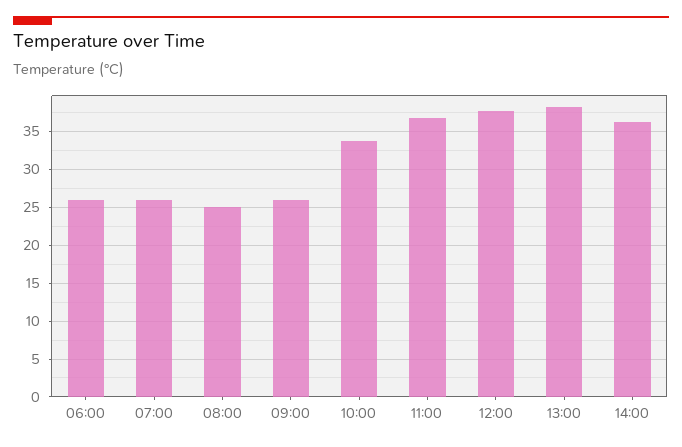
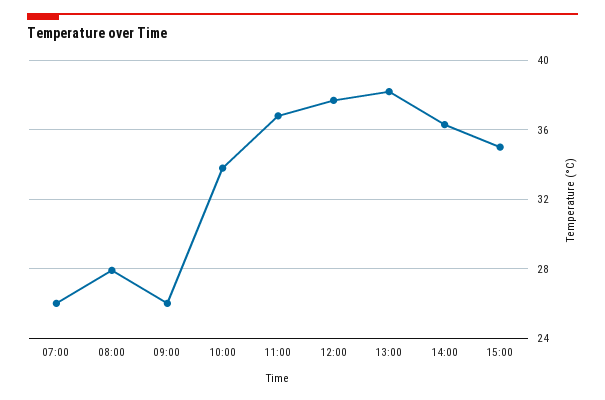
06:00: 26 -> none
08:00: 25 -> 28
15:00: none -> 35

